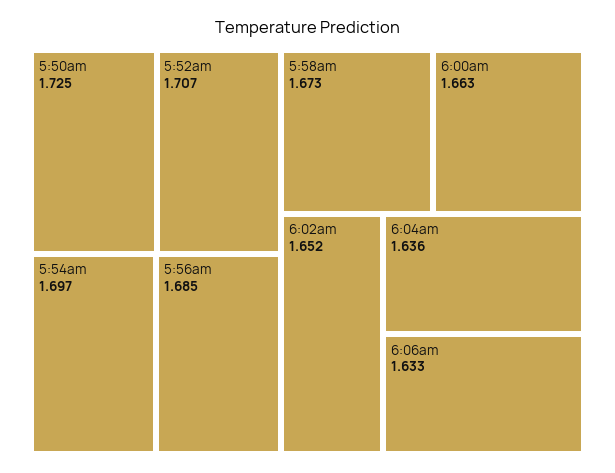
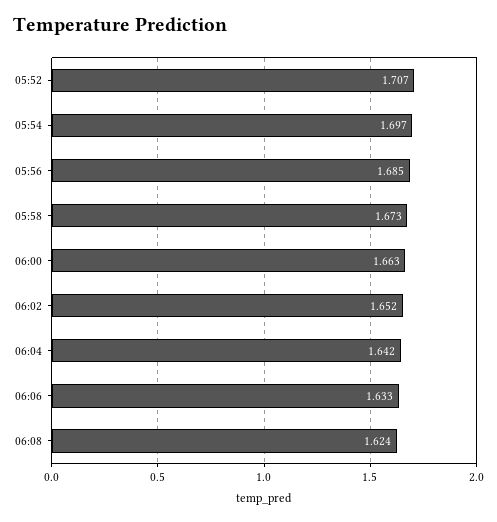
5:50am: 1.725 -> none
6:04am: 1.636 -> 1.642
06:08: none -> 1.624

